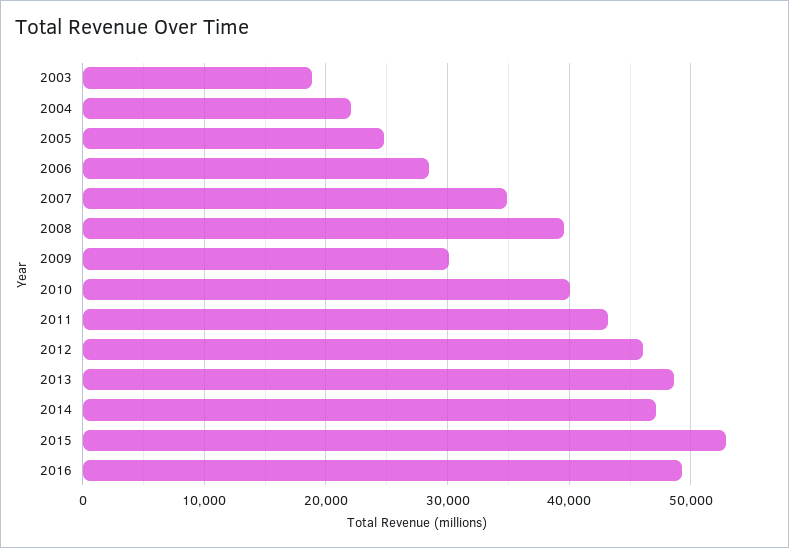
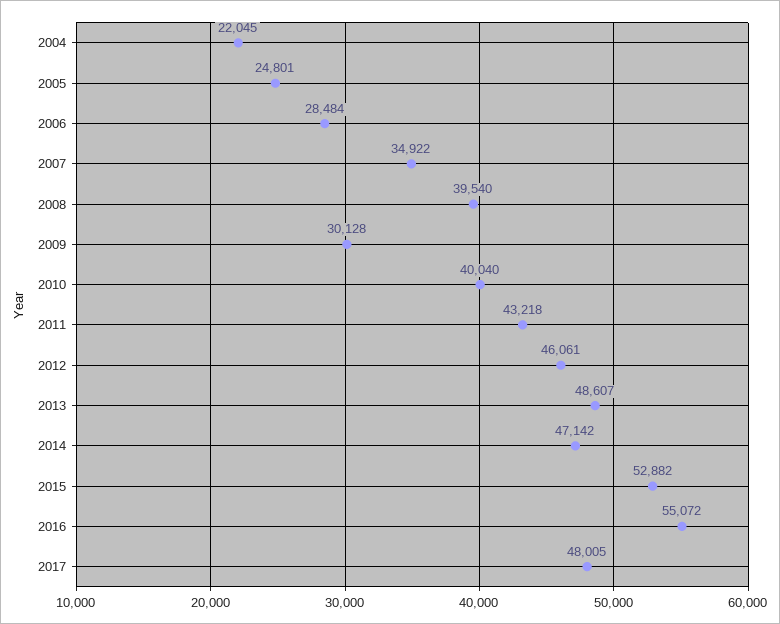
2003: 19000 -> none
2016: 49000 -> 55072
2017: none -> 48005

